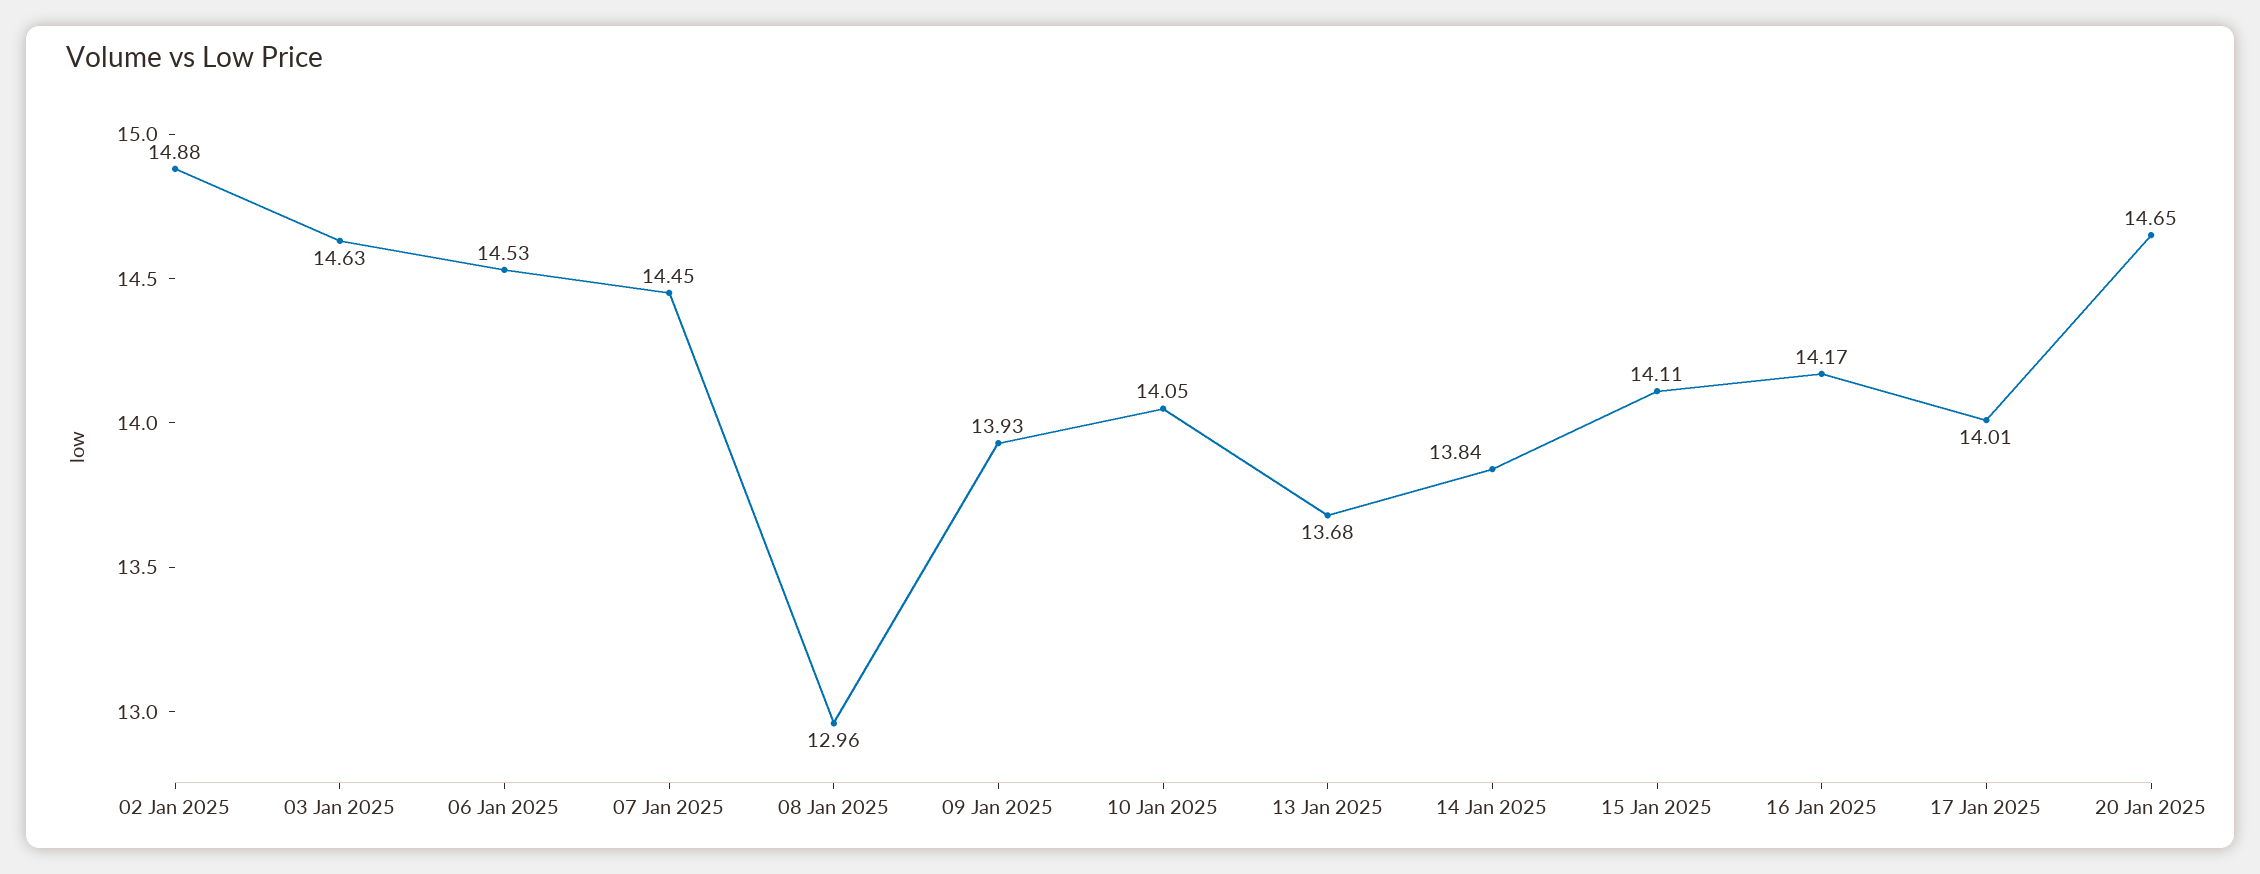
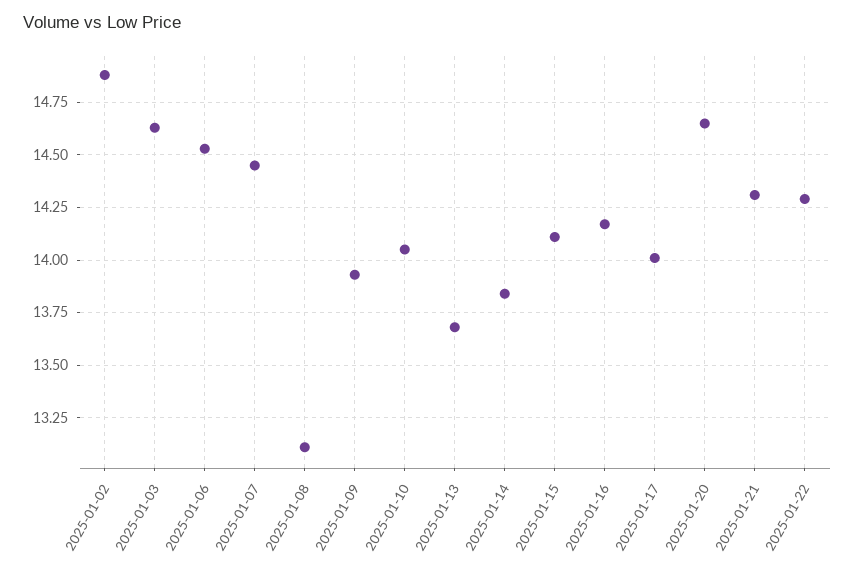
08 Jan 2025: 12.96 -> 13.1
2025-01-21: none -> 14.3
2025-01-22: none -> 14.3

